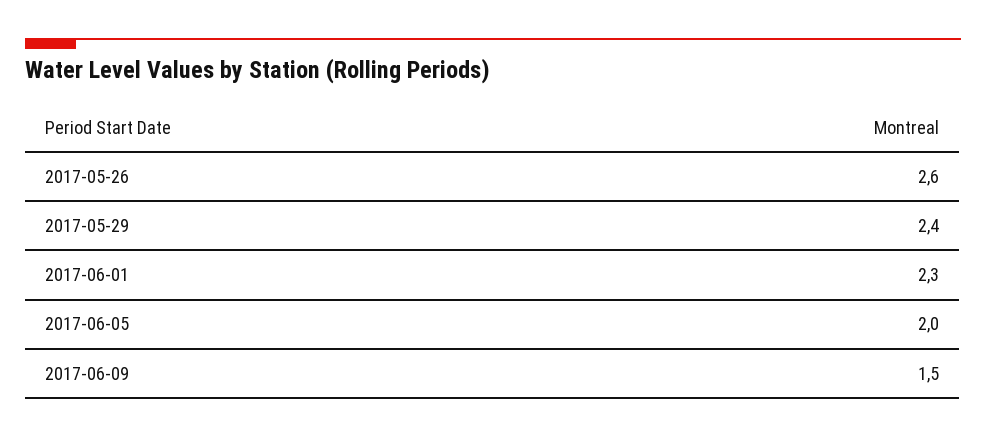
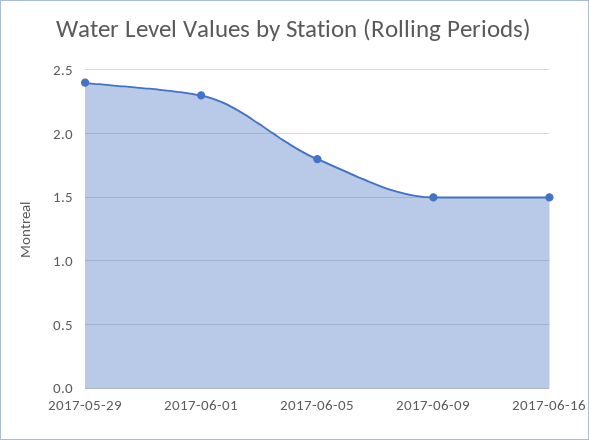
2017-05-26: 2.6 -> none
2017-06-05: 2 -> 1.8
2017-06-16: none -> 1.5

